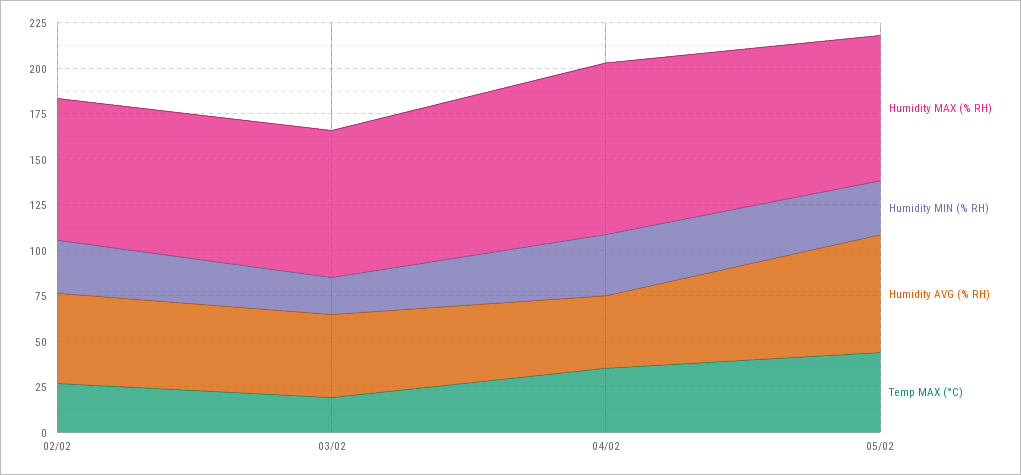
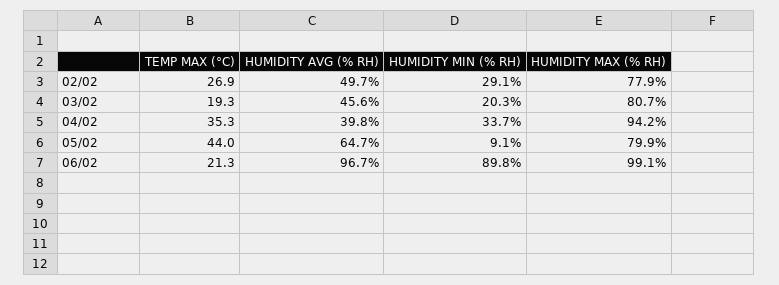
Humidity MIN (% RH), 05/02: 30 -> 9.1
Temp MAX (°C), 06/02: none -> 21.3
Humidity AVG (% RH), 06/02: none -> 96.7
Humidity MIN (% RH), 06/02: none -> 89.8
Humidity MAX (% RH), 06/02: none -> 99.1

